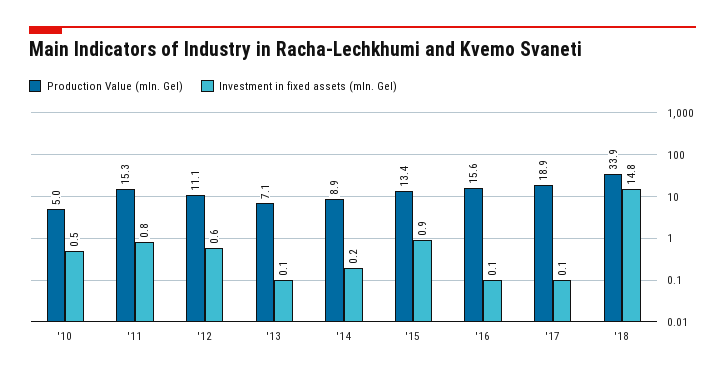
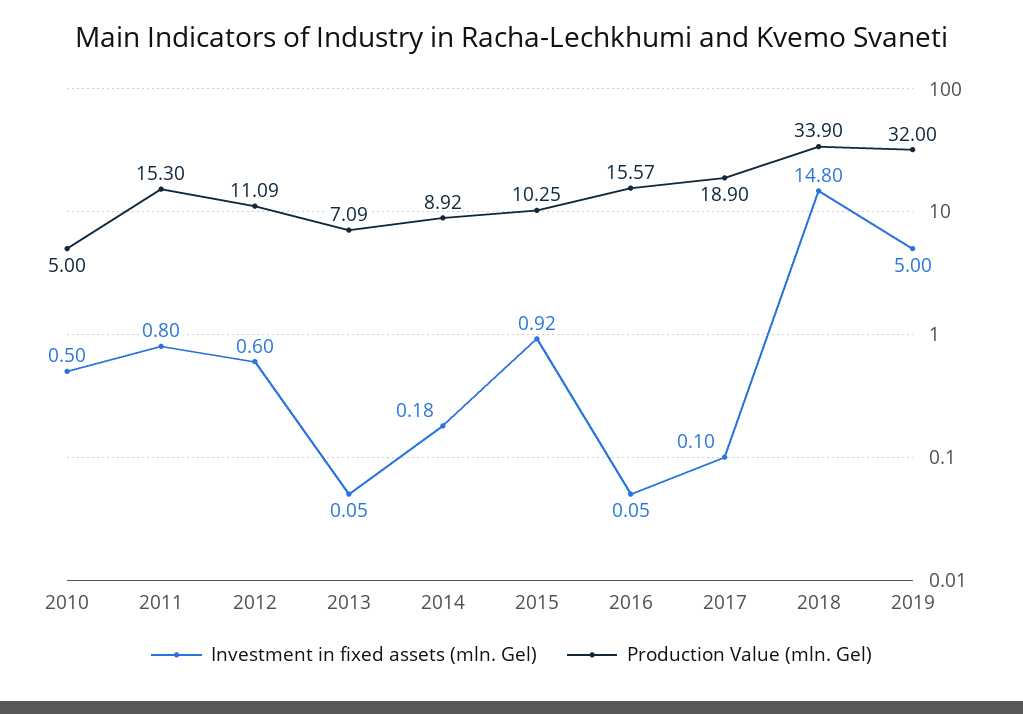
Production Value (mln. Gel), '15: 13.4 -> 10.25
Investment in fixed assets (mln. Gel), 2019: none -> 5
Production Value (mln. Gel), 2019: none -> 32

